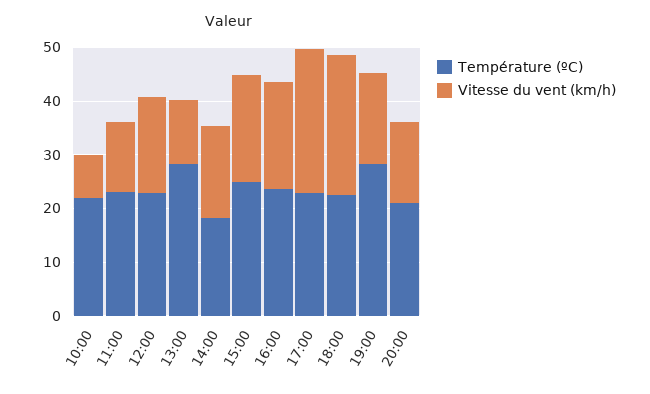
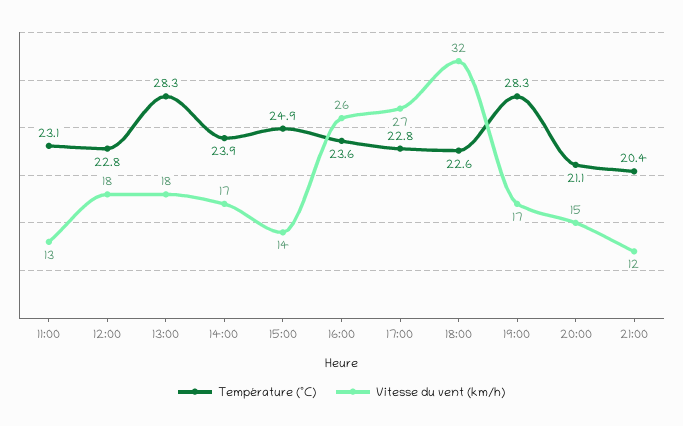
Température (ºC), 10:00: 22 -> none
Vitesse du vent (km/h), 10:00: 8 -> none
Vitesse du vent (km/h), 13:00: 12 -> 18
Température (ºC), 14:00: 18 -> 23.9
Vitesse du vent (km/h), 15:00: 20 -> 14
Vitesse du vent (km/h), 16:00: 20 -> 26
Vitesse du vent (km/h), 18:00: 26 -> 32
Température (ºC), 21:00: none -> 20.4
Vitesse du vent (km/h), 21:00: none -> 12

